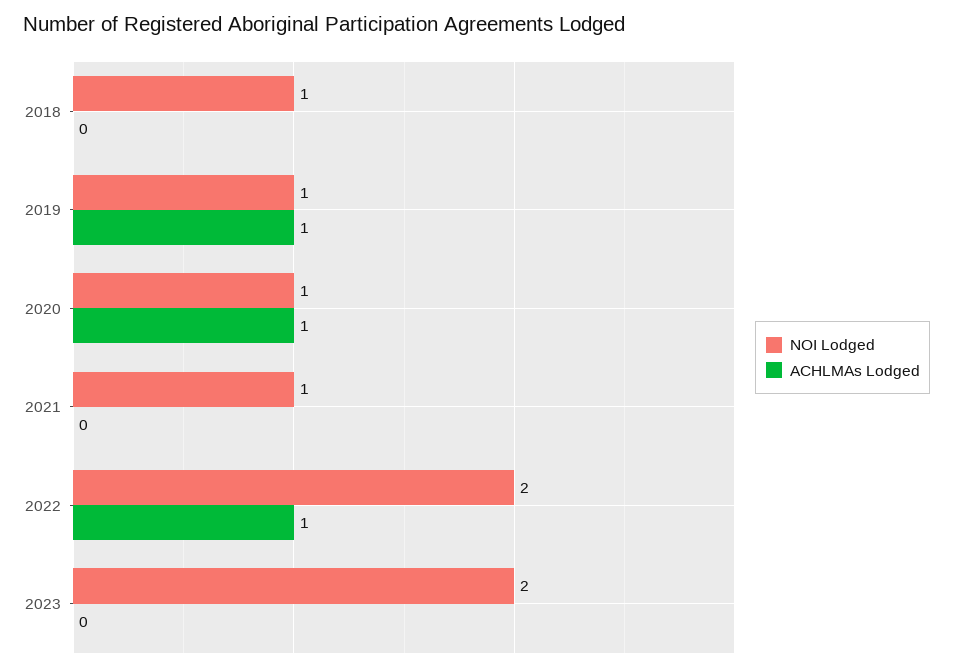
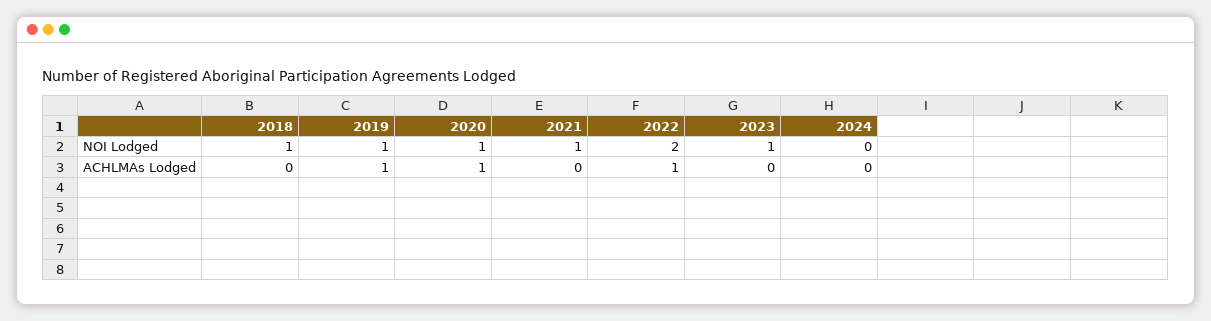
NOI Lodged, 2023: 2 -> 1
NOI Lodged, 2024: none -> 0
ACHLMAs Lodged, 2024: none -> 0

